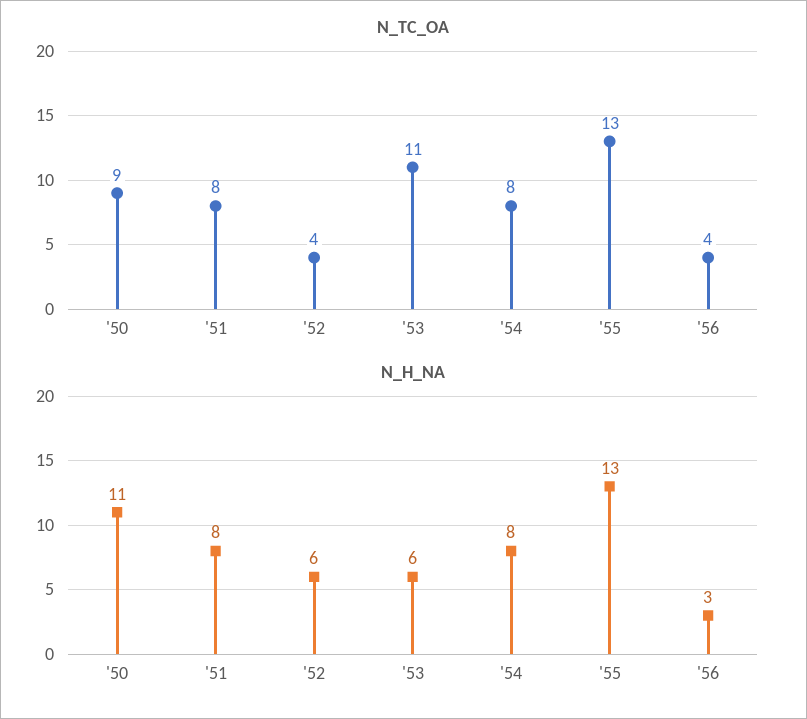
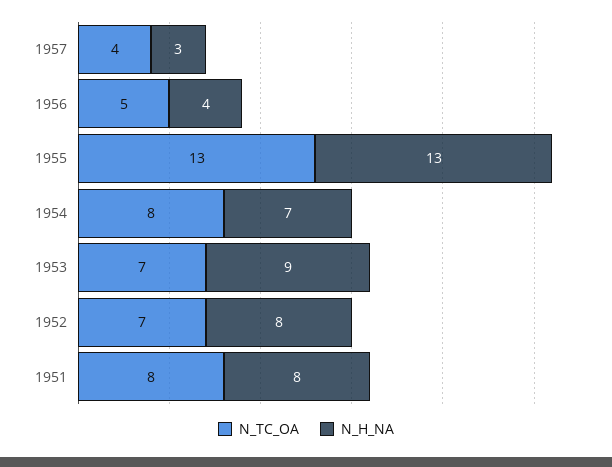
N_TC_OA, '50: 9 -> none
N_TC_OA, '52: 4 -> 7
N_TC_OA, '53: 11 -> 7
N_TC_OA, '56: 4 -> 5
N_H_NA, '50: 11 -> none
N_H_NA, '52: 6 -> 8
N_H_NA, '53: 6 -> 9
N_H_NA, '54: 8 -> 7
N_H_NA, '56: 3 -> 4
N_TC_OA, 1957: none -> 4
N_H_NA, 1957: none -> 3

